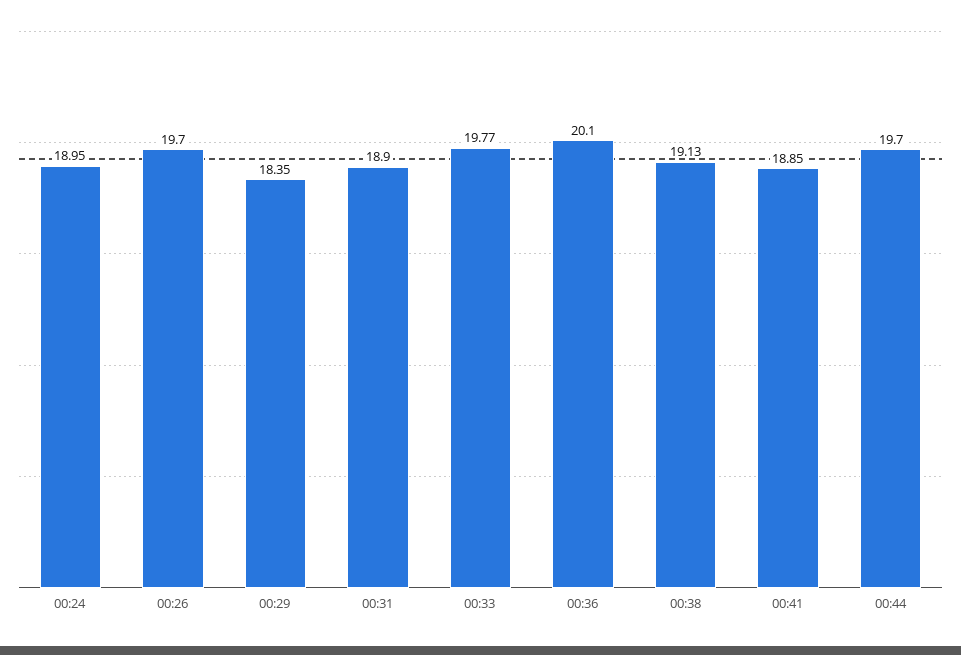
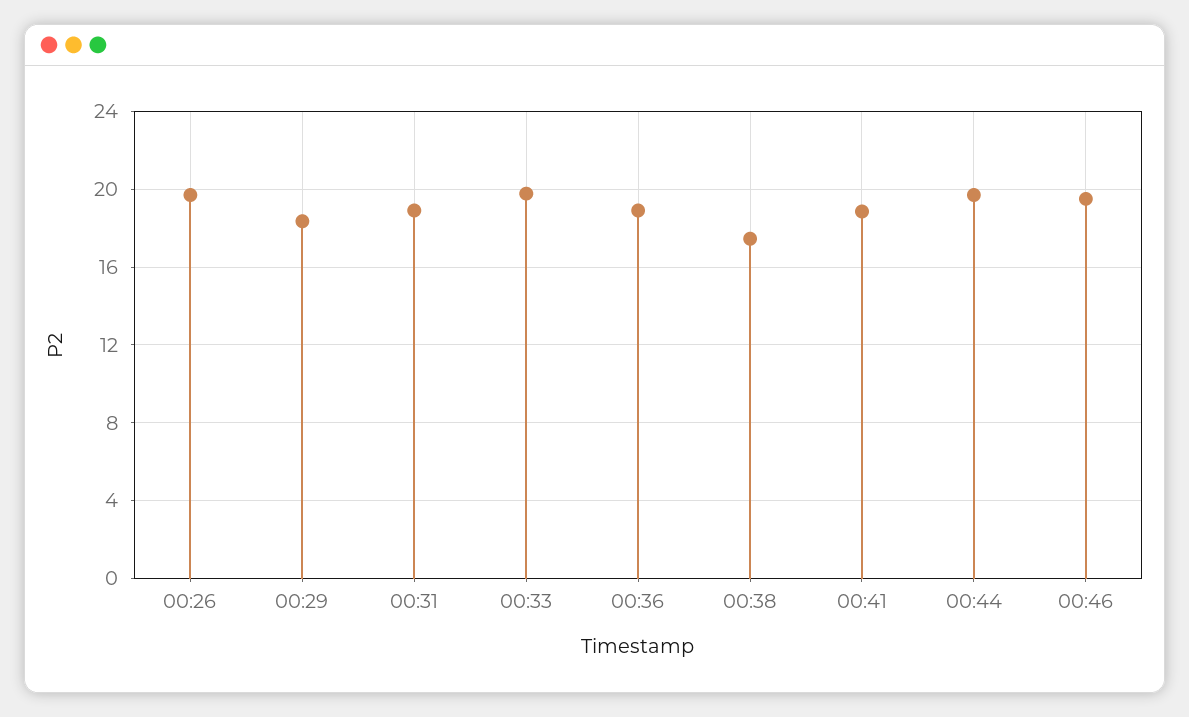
00:24: 18.95 -> none
00:36: 20.1 -> 19
00:38: 19.13 -> 17.5
00:46: none -> 19.5

